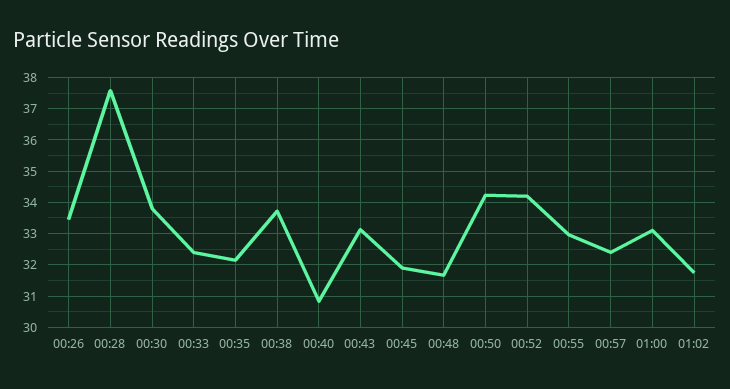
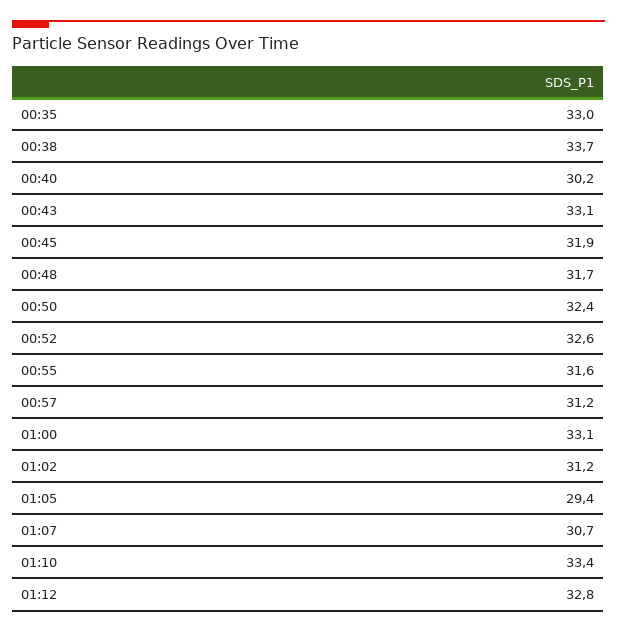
00:26: 33.4 -> none
00:28: 37.6 -> none
00:30: 33.8 -> none
00:33: 32.4 -> none
00:35: 32.2 -> 33
00:40: 30.8 -> 30.2
00:50: 34.2 -> 32.4
00:52: 34.2 -> 32.6
00:55: 33 -> 31.6
00:57: 32.4 -> 31.2
01:02: 31.8 -> 31.2
01:05: none -> 29.4
01:07: none -> 30.7
01:10: none -> 33.4
01:12: none -> 32.8

